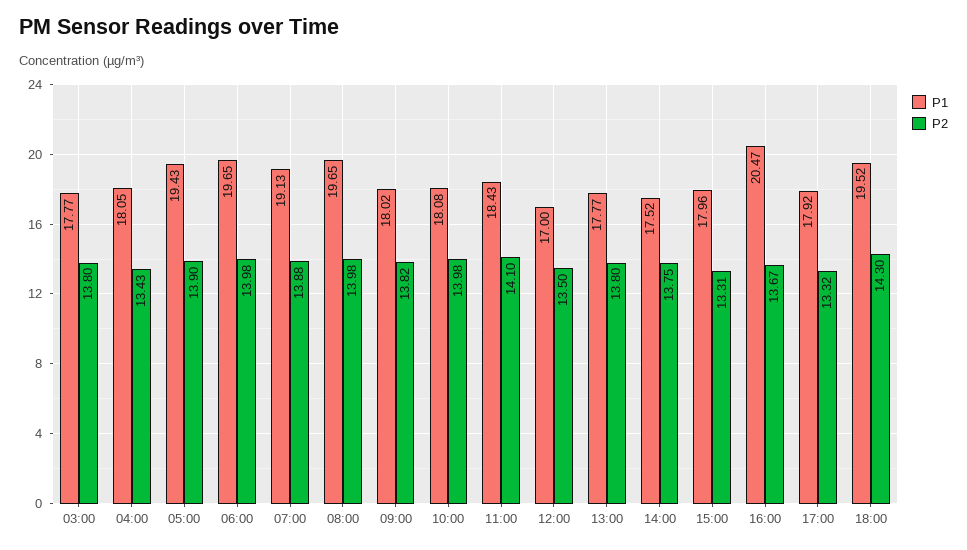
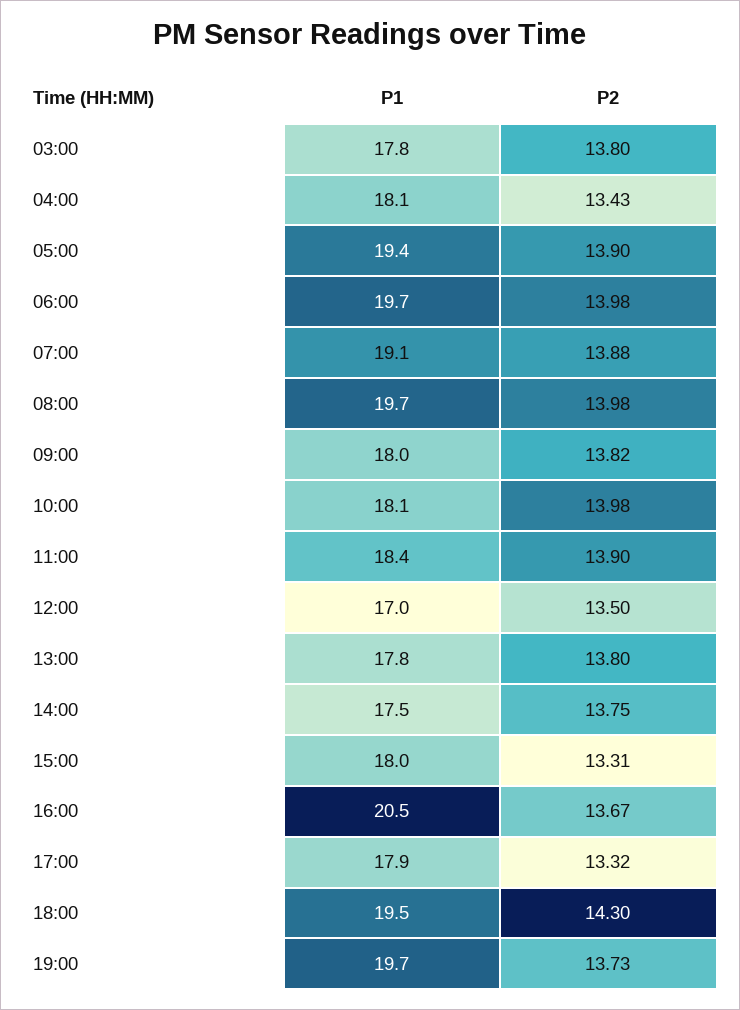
P2, 11:00: 14.1 -> 13.9
P1, 19:00: none -> 19.7
P2, 19:00: none -> 13.73

